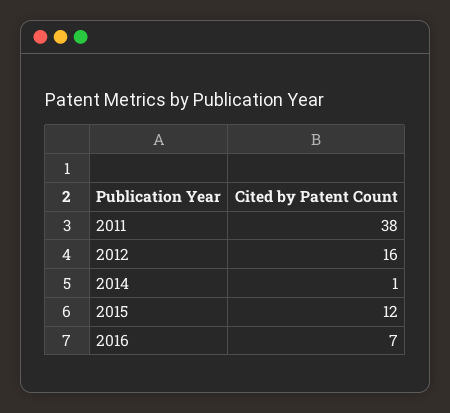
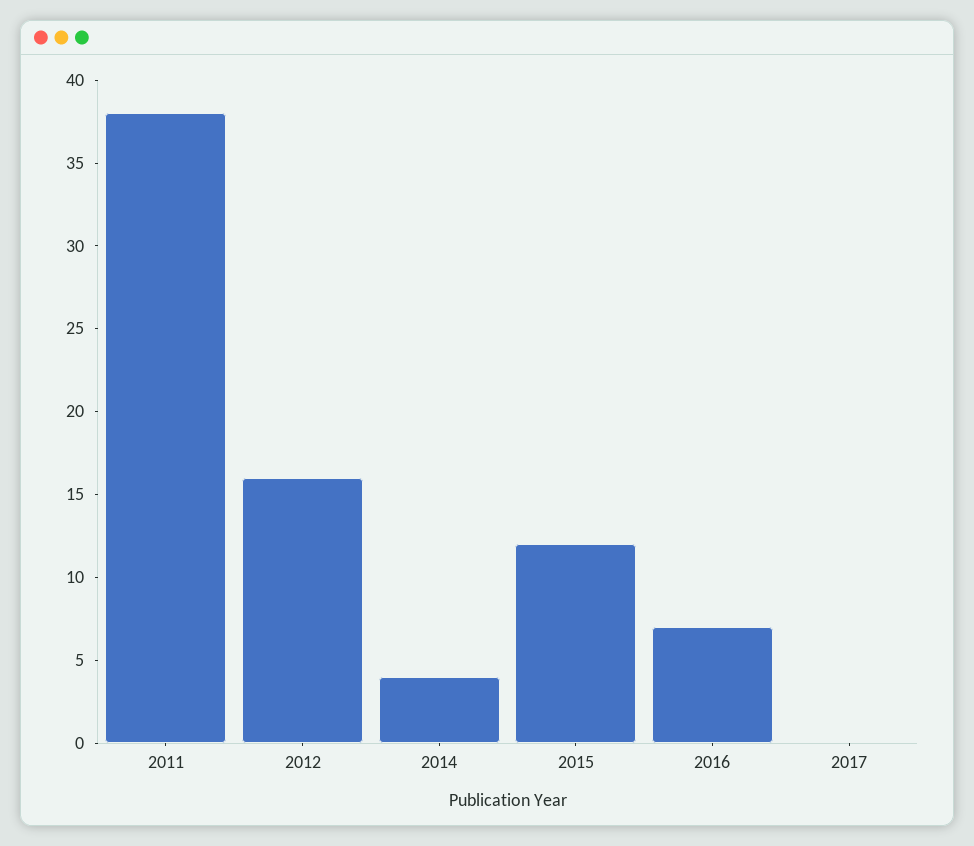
2014: 1 -> 4
2017: none -> 0

